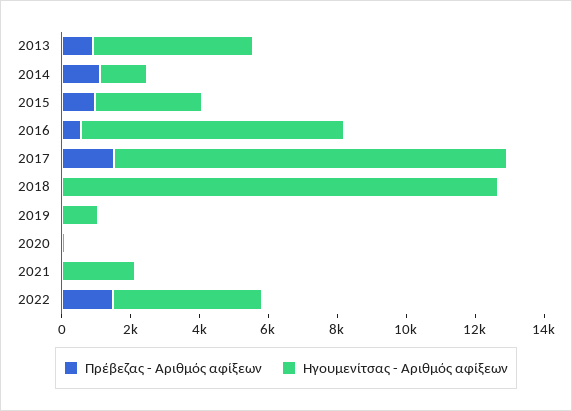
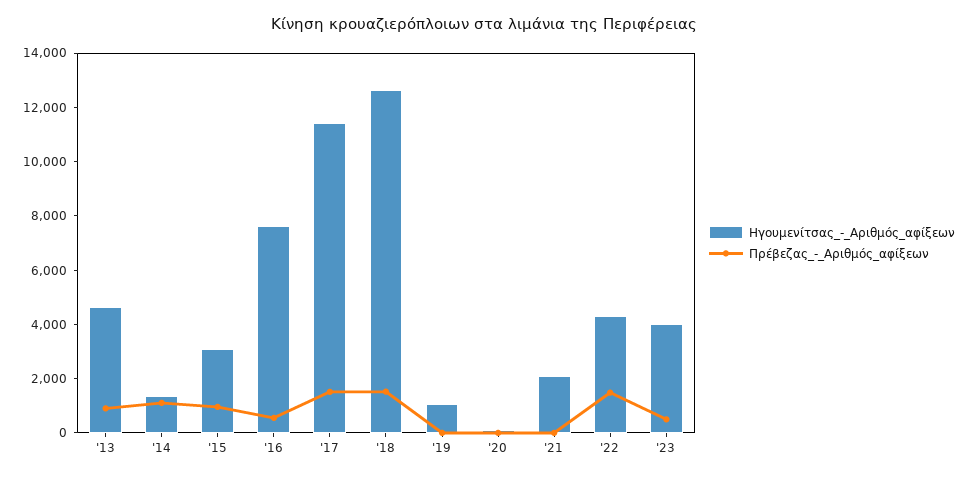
Πρέβεζας - Αριθμός αφίξεων, 2018: 0 -> 1500
Ηγουμενίτσας - Αριθμός αφίξεων, '23: none -> 4000
Πρέβεζας - Αριθμός αφίξεων, '23: none -> 500

